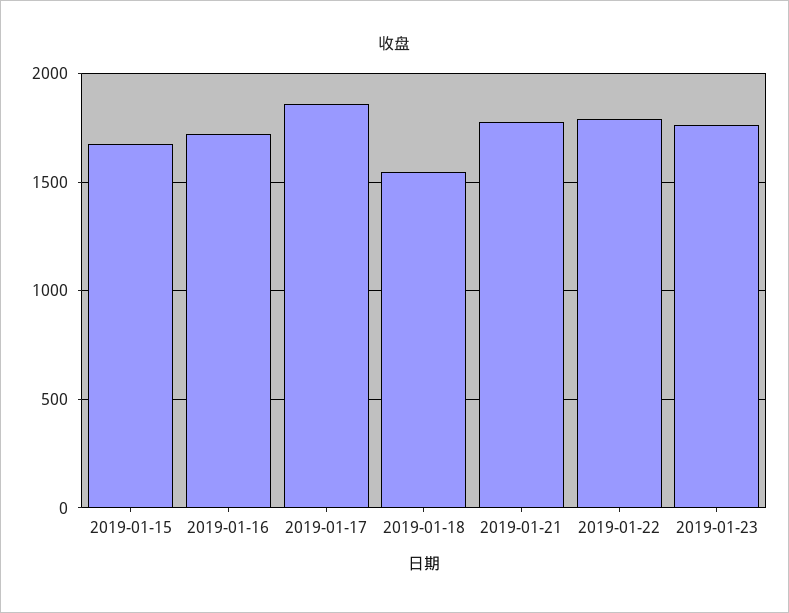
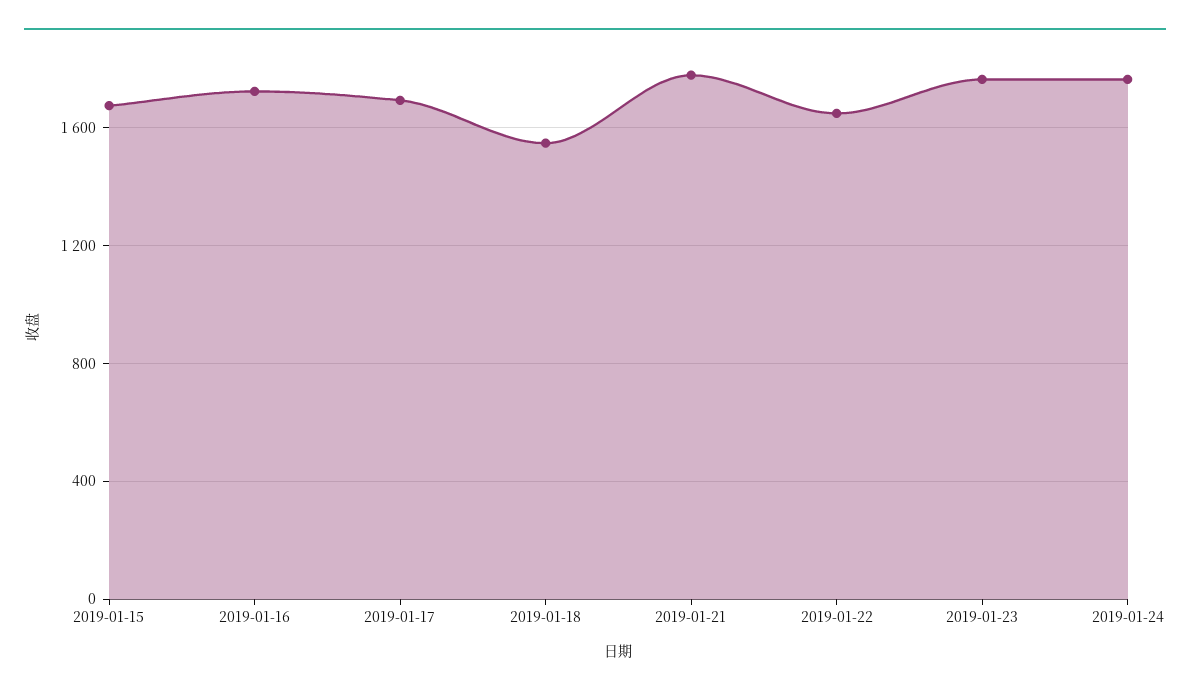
2019-01-17: 1850 -> 1700
2019-01-22: 1800 -> 1650
2019-01-24: none -> 1750

